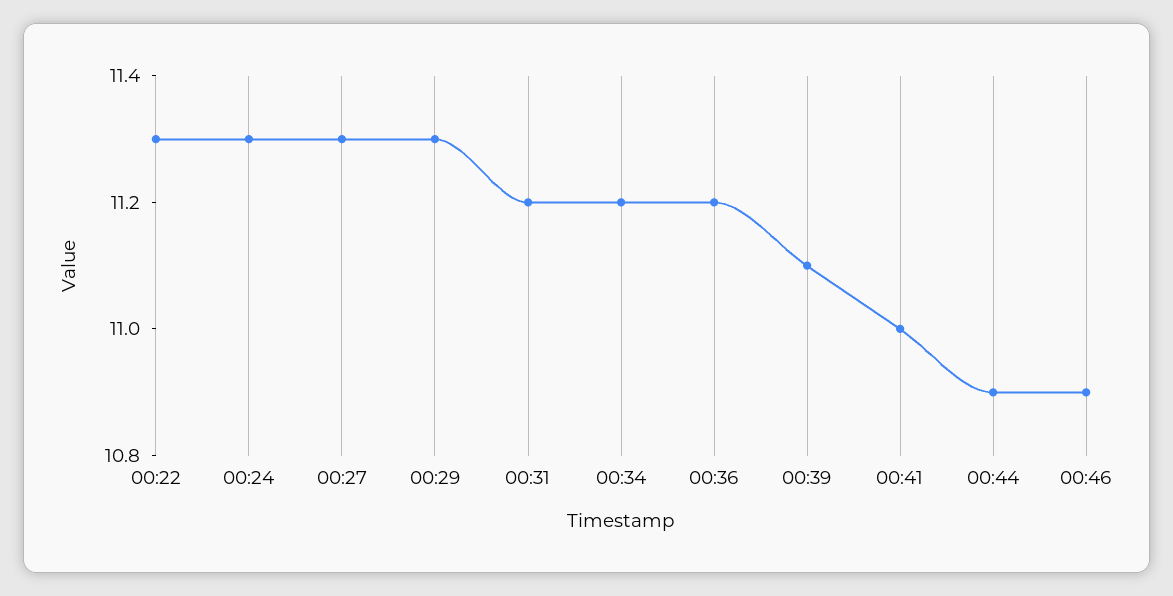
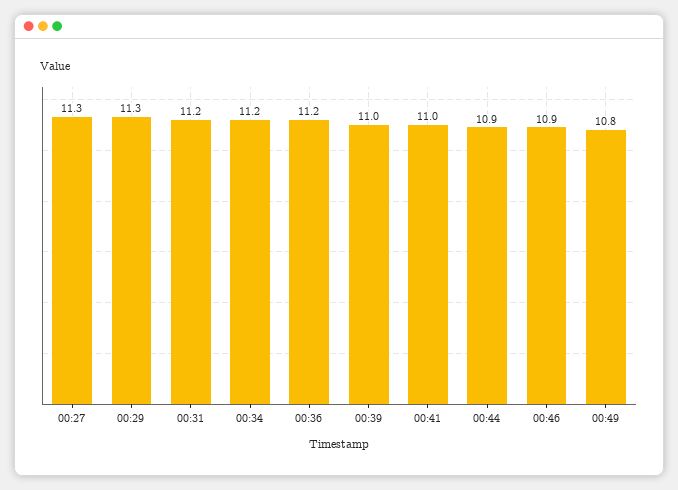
00:22: 11.3 -> none
00:24: 11.3 -> none
00:39: 11.1 -> 11
00:49: none -> 10.8

